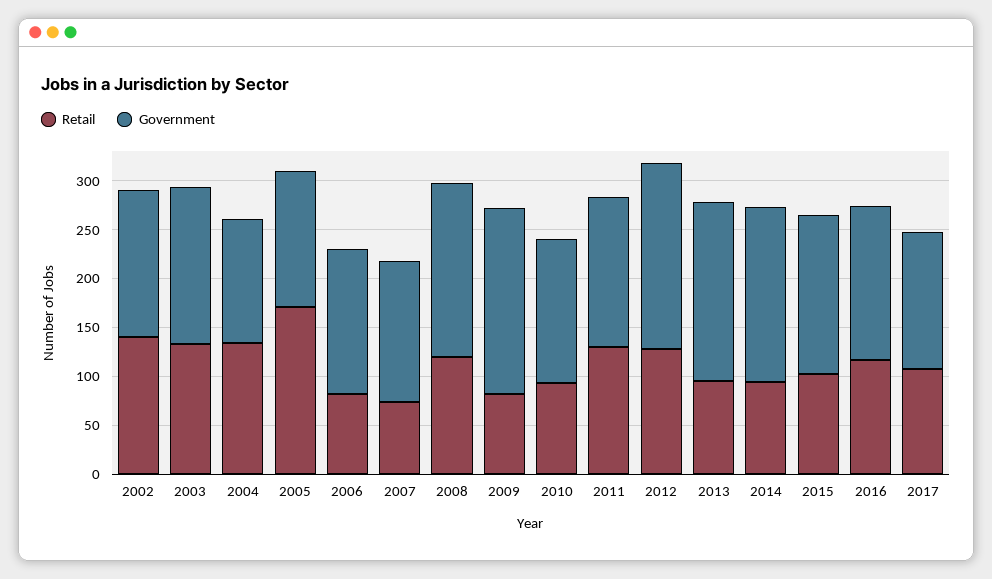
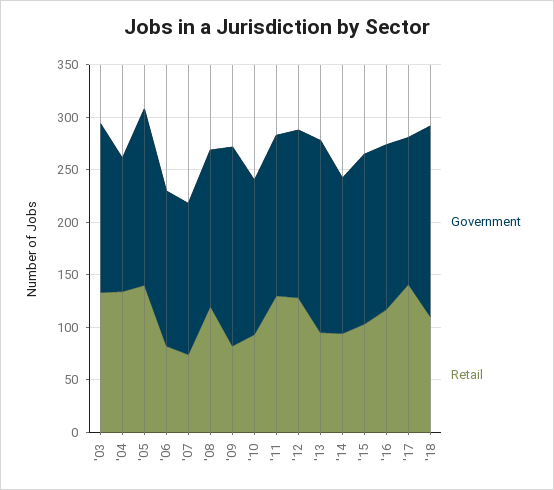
Retail, 2002: 140 -> none
Government, 2002: 150 -> none
Retail, 2005: 170 -> 140
Government, 2005: 140 -> 170
Government, 2008: 180 -> 150
Government, 2012: 190 -> 160
Government, 2014: 180 -> 150
Retail, 2017: 110 -> 140
Government, '18: none -> 180
Retail, '18: none -> 110

